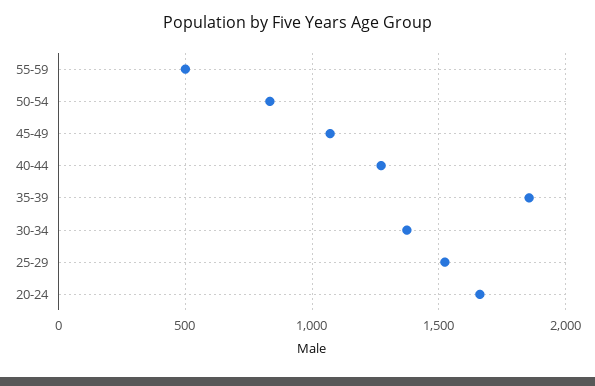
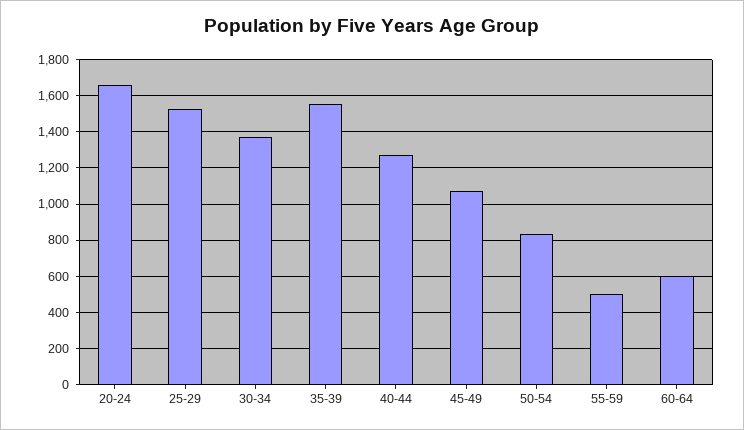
35-39: 1850 -> 1550
60-64: none -> 600

